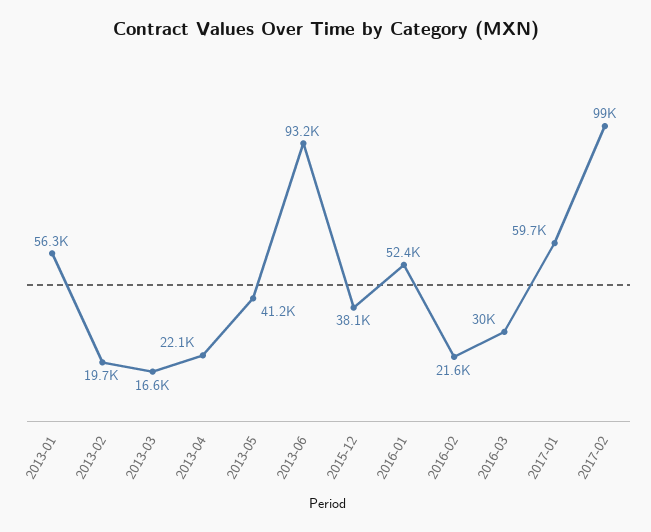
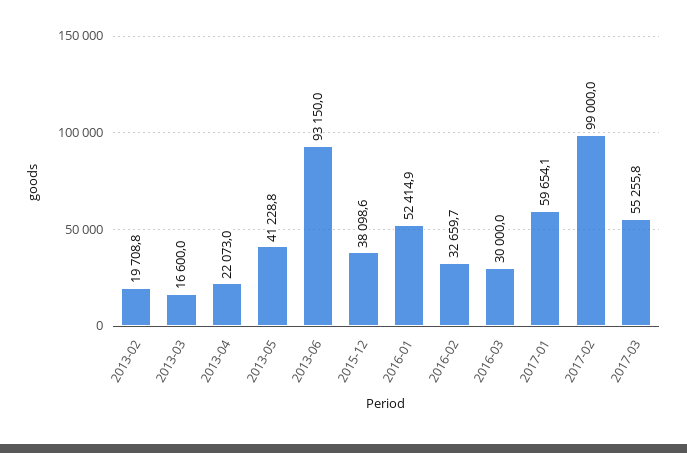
2013-01: 56300 -> none
2016-02: 21600 -> 32659.7
2017-03: none -> 55255.8

